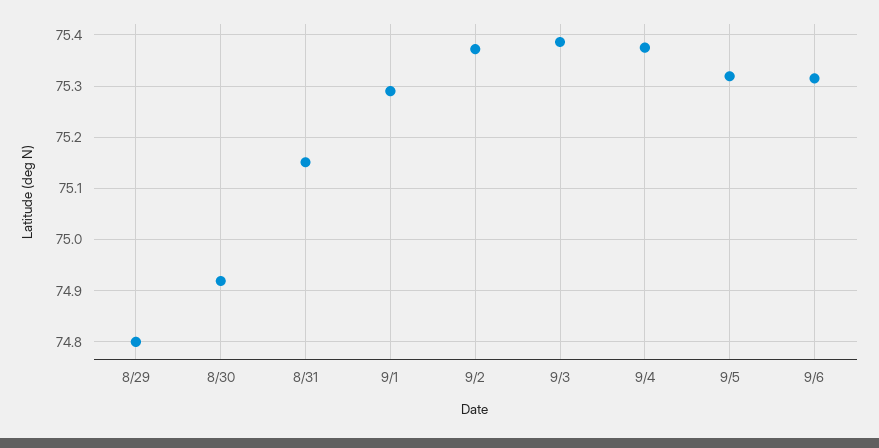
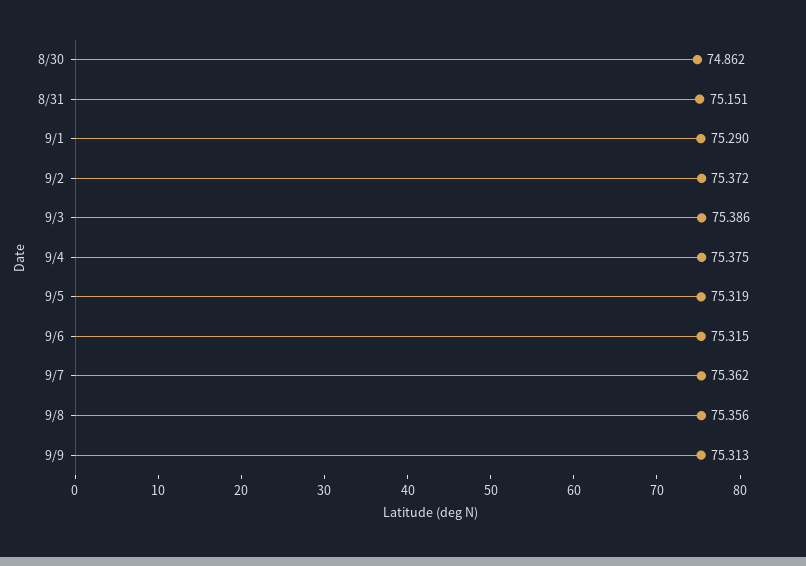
8/29: 74.8 -> none
8/30: 74.92 -> 74.862
9/7: none -> 75.362
9/8: none -> 75.356
9/9: none -> 75.313

